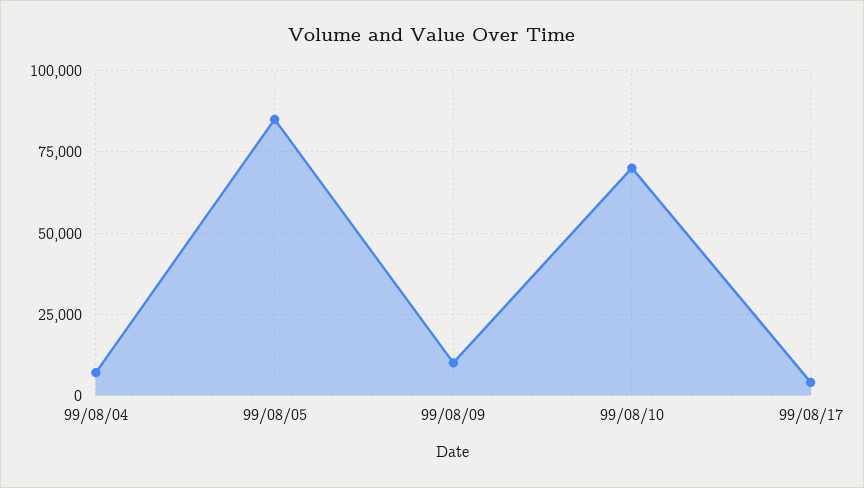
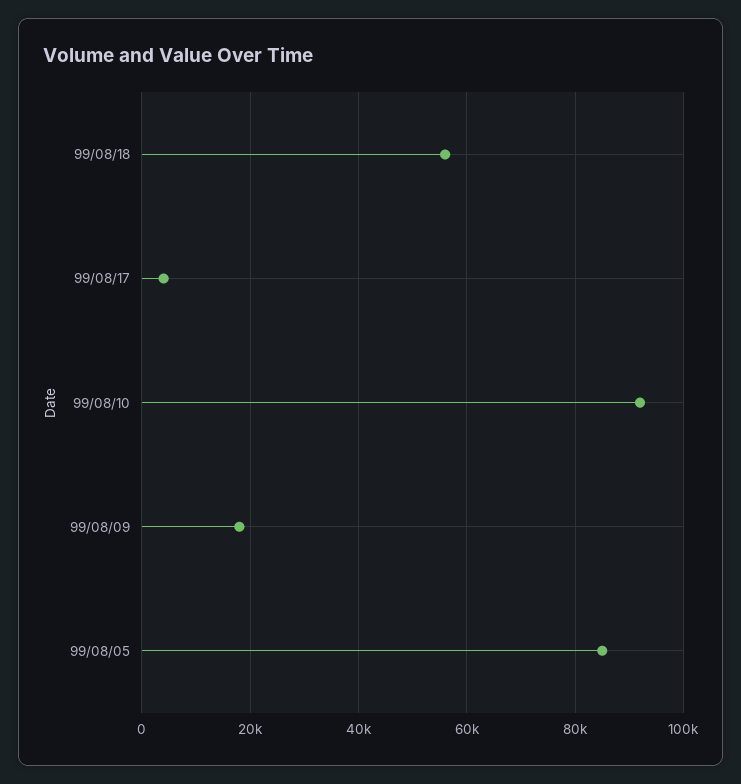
99/08/04: 7500 -> none
99/08/09: 10000 -> 18000
99/08/10: 70000 -> 92000
99/08/18: none -> 56000

